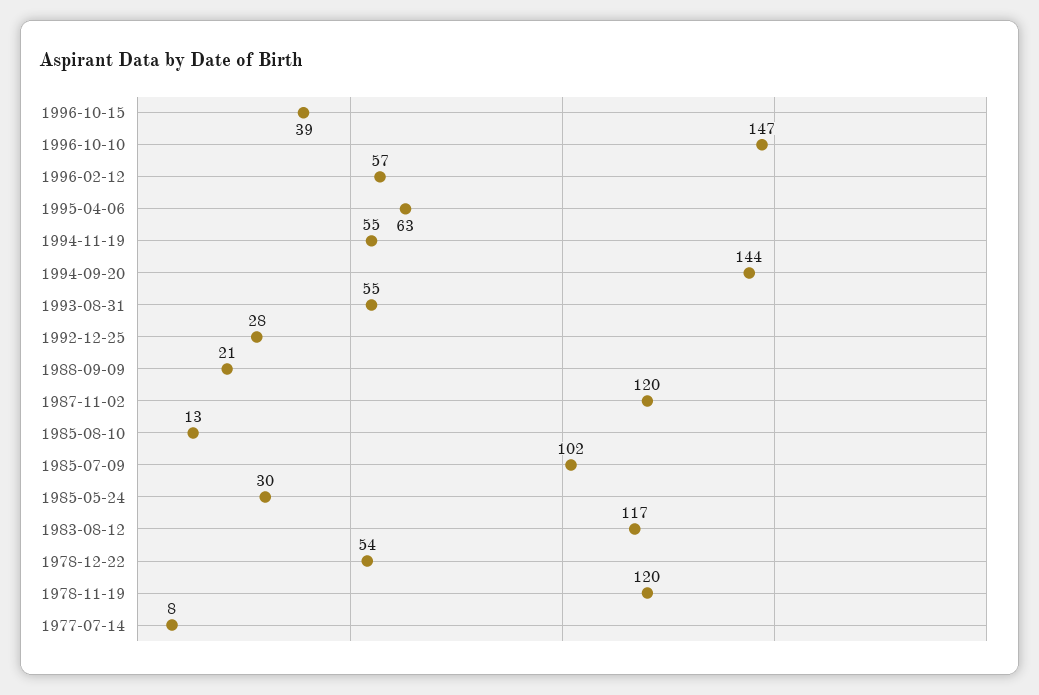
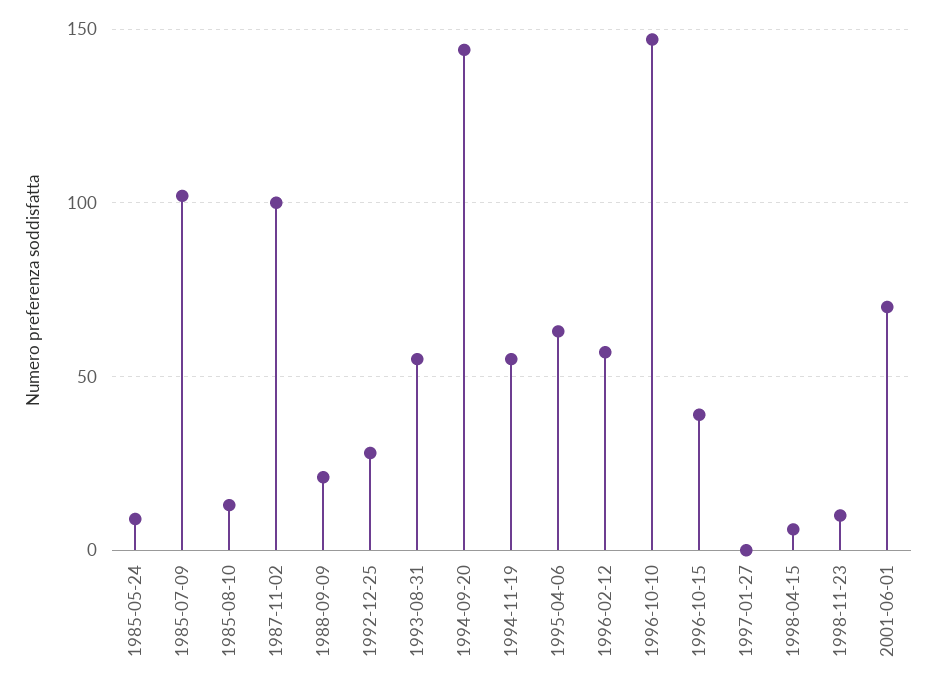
1987-11-02: 120 -> 100
1985-05-24: 30 -> 10
1983-08-12: 117 -> none
1978-12-22: 54 -> none
1978-11-19: 120 -> none
1977-07-14: 8 -> none
1997-01-27: none -> 0
1998-04-15: none -> 5
1998-11-23: none -> 10
2001-06-01: none -> 70

